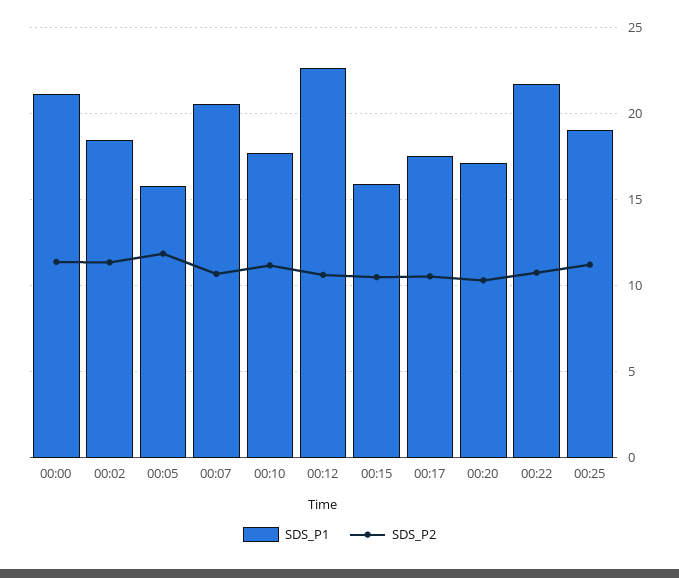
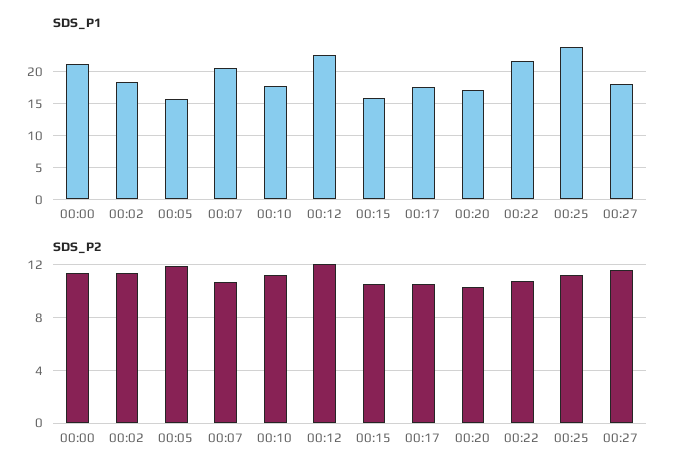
SDS_P2, 00:12: 10.5 -> 12
SDS_P1, 00:25: 19 -> 24
SDS_P1, 00:27: none -> 18
SDS_P2, 00:27: none -> 11.5

